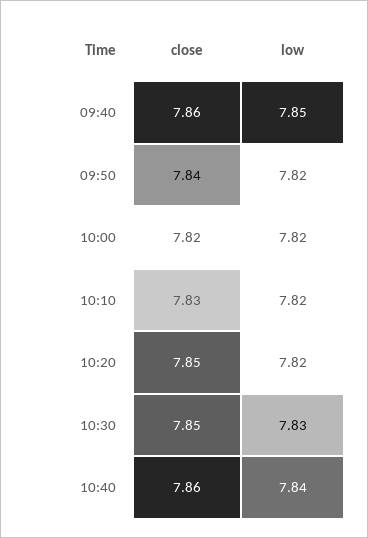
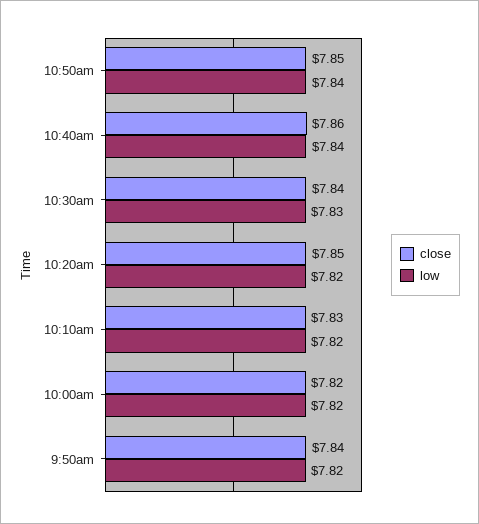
close, 09:40: 7.86 -> none
low, 09:40: 7.85 -> none
close, 10:30: 7.85 -> 7.84
close, 10:50am: none -> 7.85
low, 10:50am: none -> 7.84

